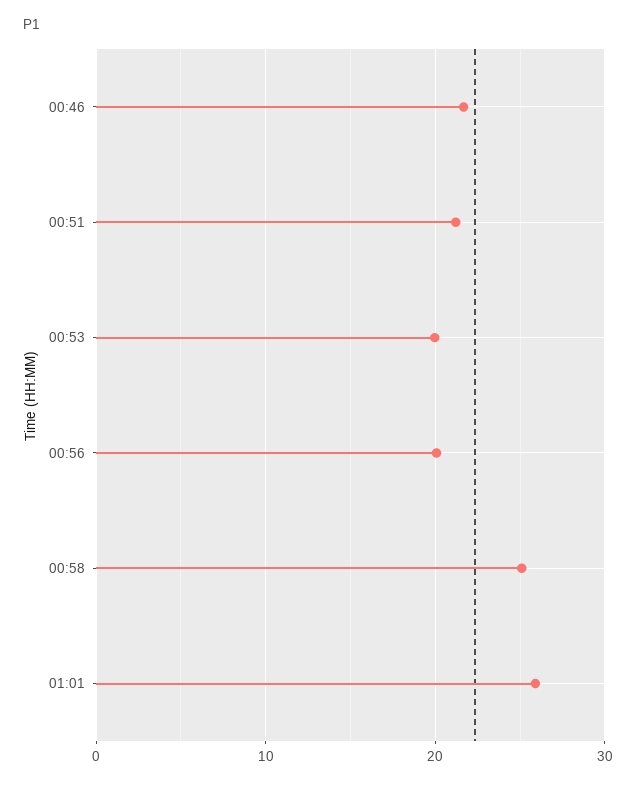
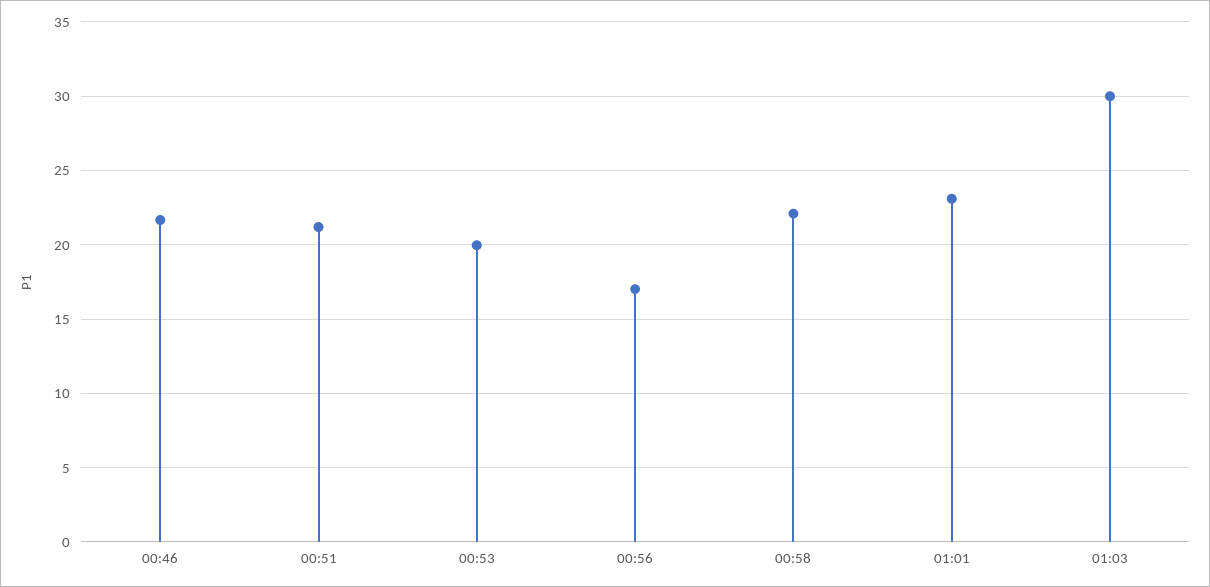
00:56: 20 -> 17
00:58: 25 -> 22
01:01: 26 -> 23
01:03: none -> 30

